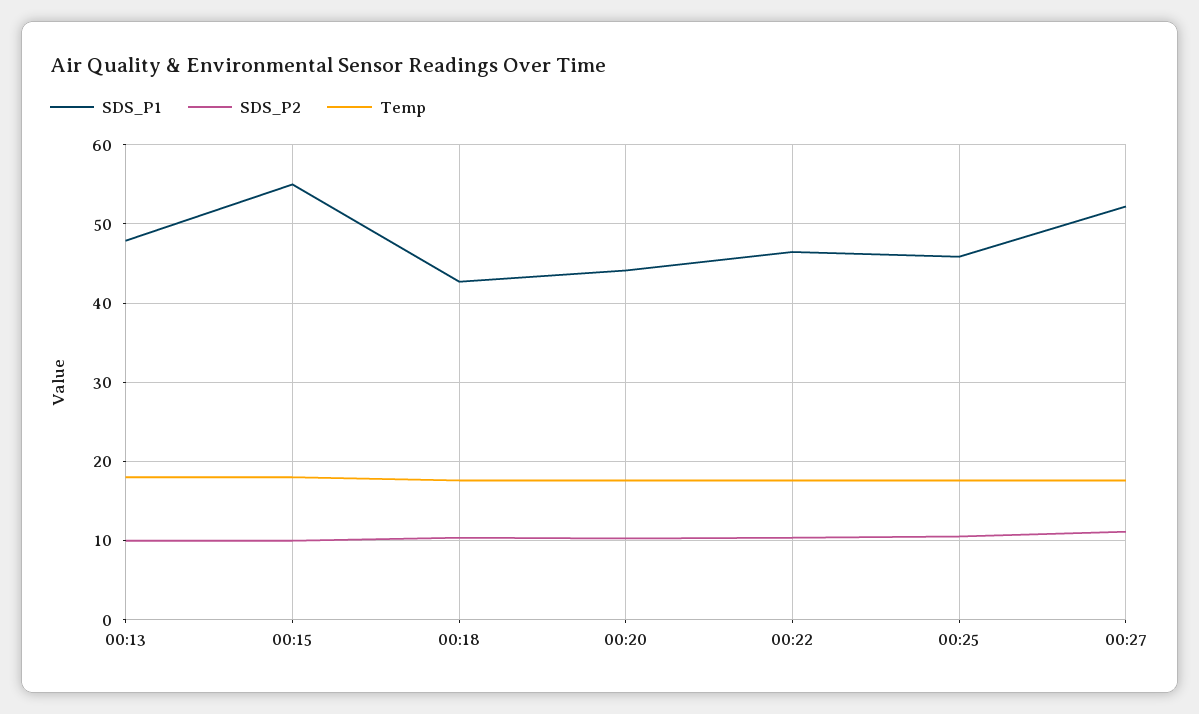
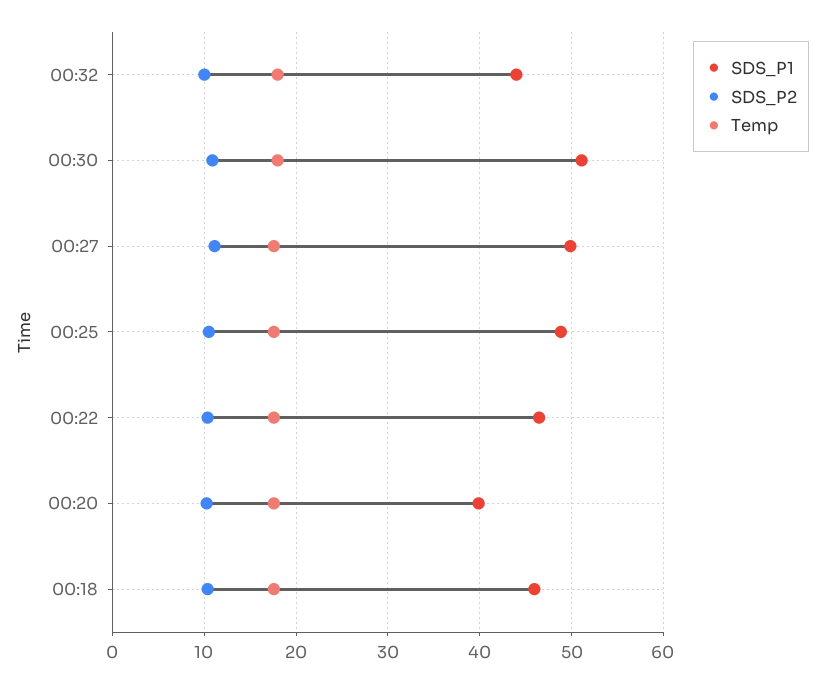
SDS_P1, 00:13: 48 -> none
SDS_P2, 00:13: 10 -> none
Temp, 00:13: 18 -> none
SDS_P1, 00:15: 55 -> none
SDS_P2, 00:15: 10 -> none
Temp, 00:15: 18 -> none
SDS_P1, 00:18: 43 -> 46
SDS_P1, 00:20: 44 -> 40
SDS_P1, 00:25: 46 -> 49
SDS_P1, 00:27: 52 -> 50
SDS_P1, 00:32: none -> 44
SDS_P2, 00:32: none -> 10
Temp, 00:32: none -> 18
SDS_P1, 00:30: none -> 51
SDS_P2, 00:30: none -> 11
Temp, 00:30: none -> 18

